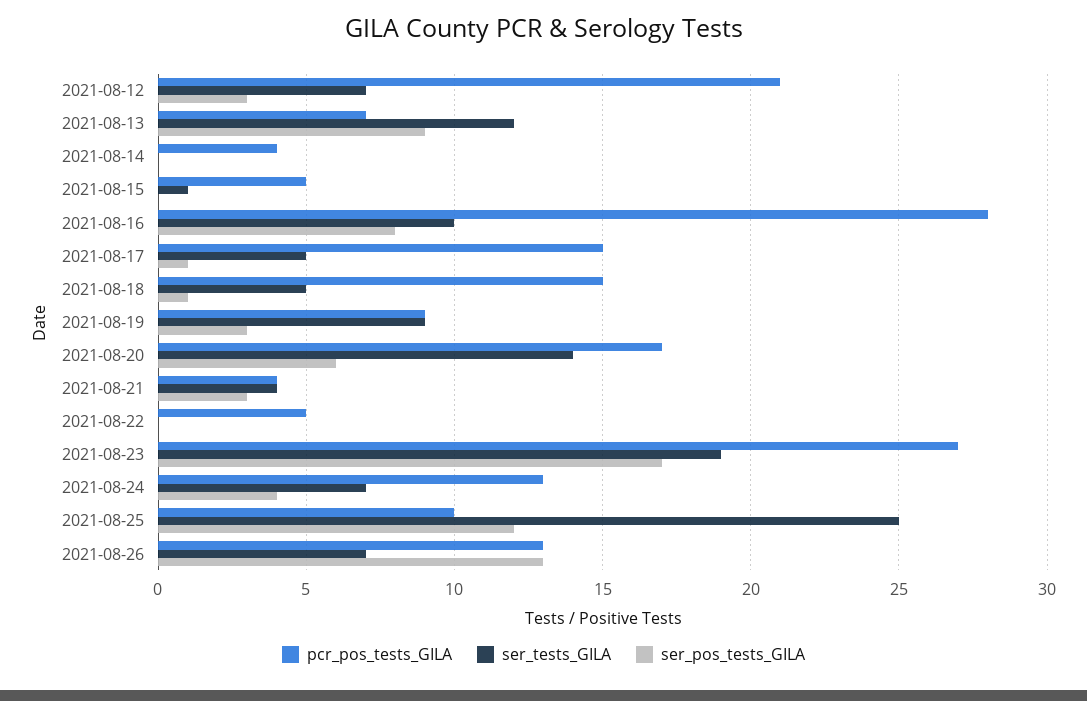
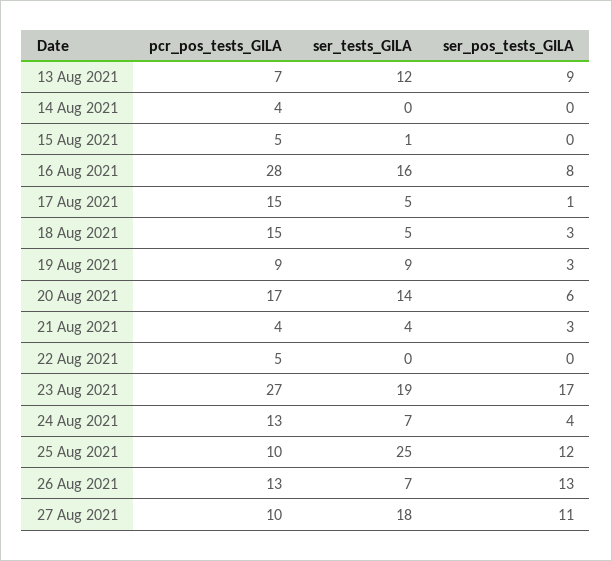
pcr_pos_tests_GILA, 2021-08-12: 21 -> none
ser_tests_GILA, 2021-08-12: 7 -> none
ser_pos_tests_GILA, 2021-08-12: 3 -> none
ser_tests_GILA, 2021-08-16: 10 -> 16
ser_pos_tests_GILA, 2021-08-18: 1 -> 3
pcr_pos_tests_GILA, 27 Aug 2021: none -> 10
ser_tests_GILA, 27 Aug 2021: none -> 18
ser_pos_tests_GILA, 27 Aug 2021: none -> 11

